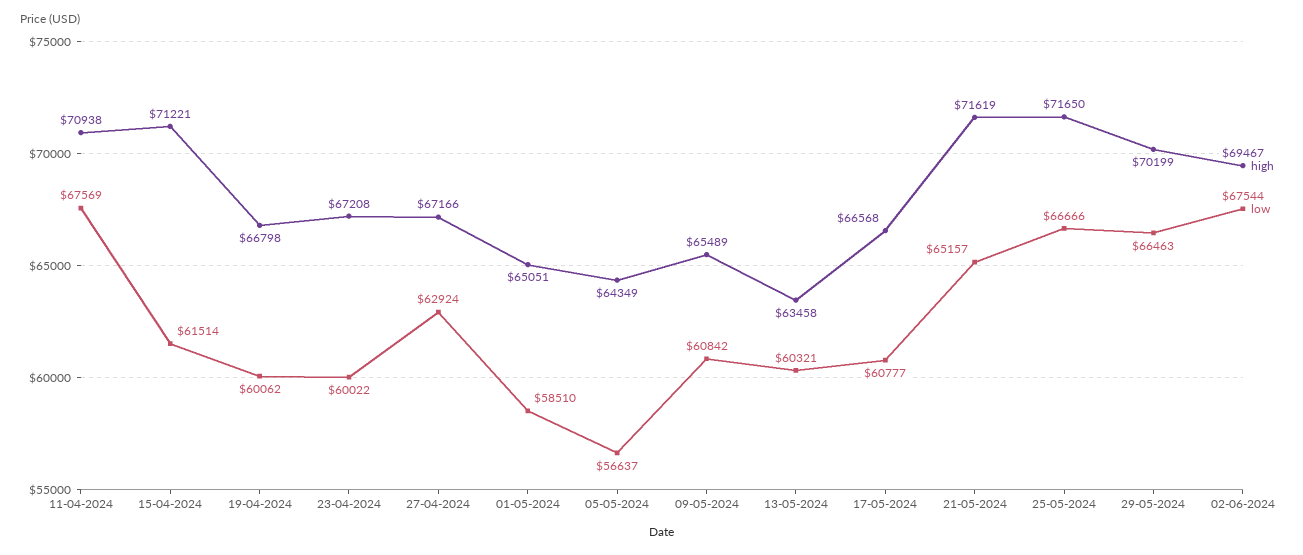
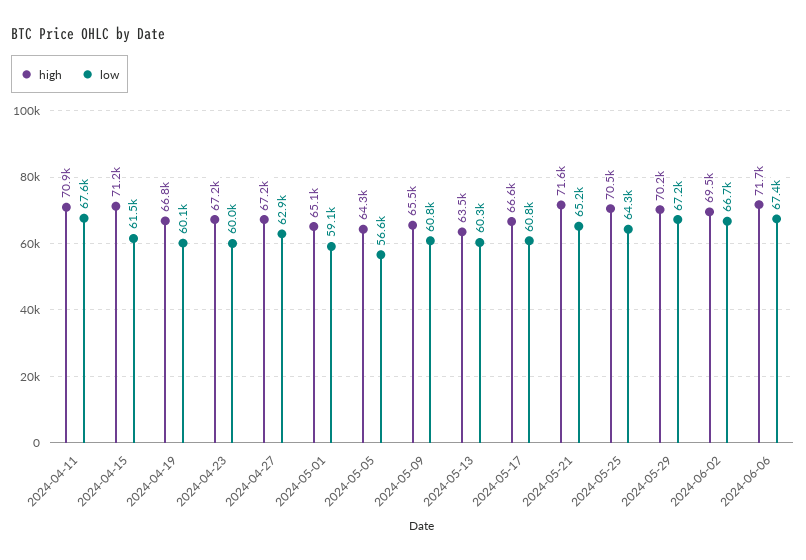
low, 01-05-2024: 58510 -> 59100
high, 25-05-2024: 71650 -> 70500
low, 25-05-2024: 66666 -> 64300
low, 29-05-2024: 66463 -> 67200
low, 02-06-2024: 67544 -> 66700
high, 2024-06-06: none -> 71700
low, 2024-06-06: none -> 67400

